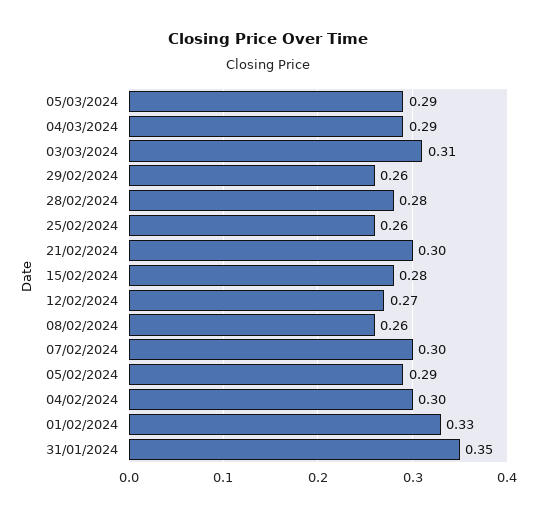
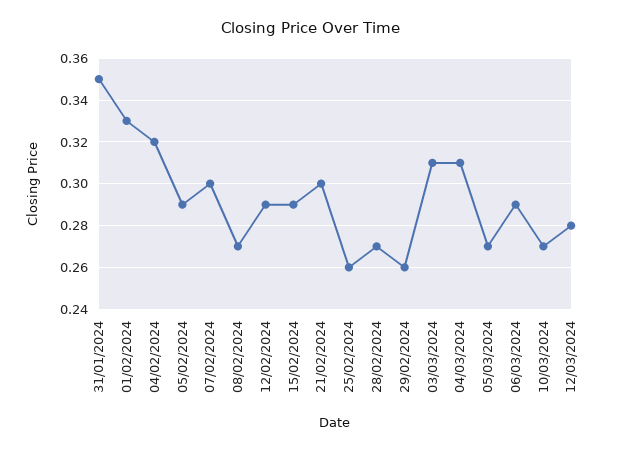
05/03/2024: 0.29 -> 0.27
04/03/2024: 0.29 -> 0.31
28/02/2024: 0.28 -> 0.27
15/02/2024: 0.28 -> 0.29
12/02/2024: 0.27 -> 0.29
08/02/2024: 0.26 -> 0.27
04/02/2024: 0.3 -> 0.32
06/03/2024: none -> 0.29
10/03/2024: none -> 0.27
12/03/2024: none -> 0.28

